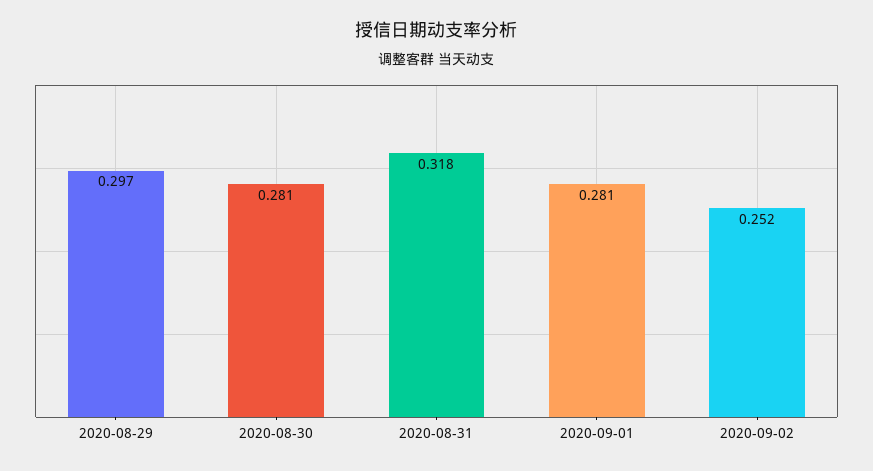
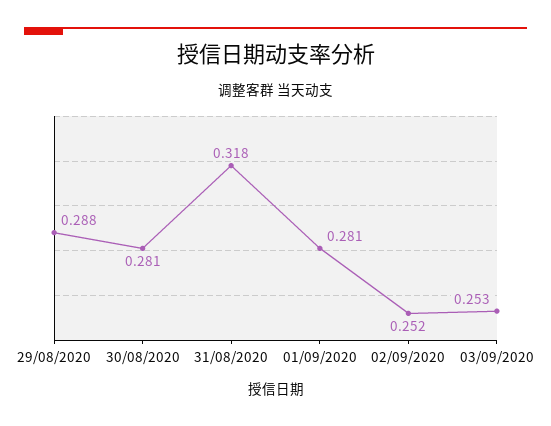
2020-08-29: 0.297 -> 0.288
03/09/2020: none -> 0.253

